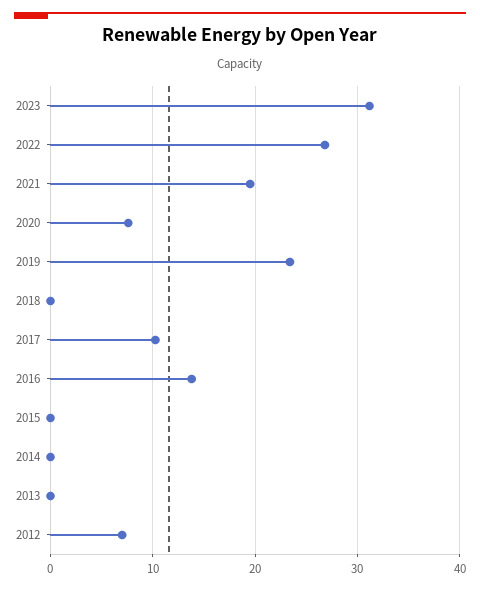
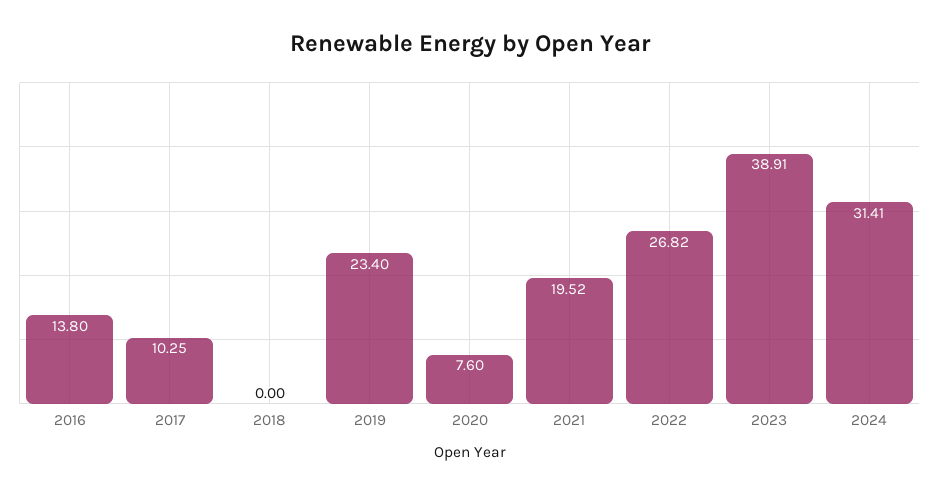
2023: 31 -> 38.91
2015: 0 -> none
2014: 0 -> none
2013: 0 -> none
2012: 7 -> none
2024: none -> 31.41

